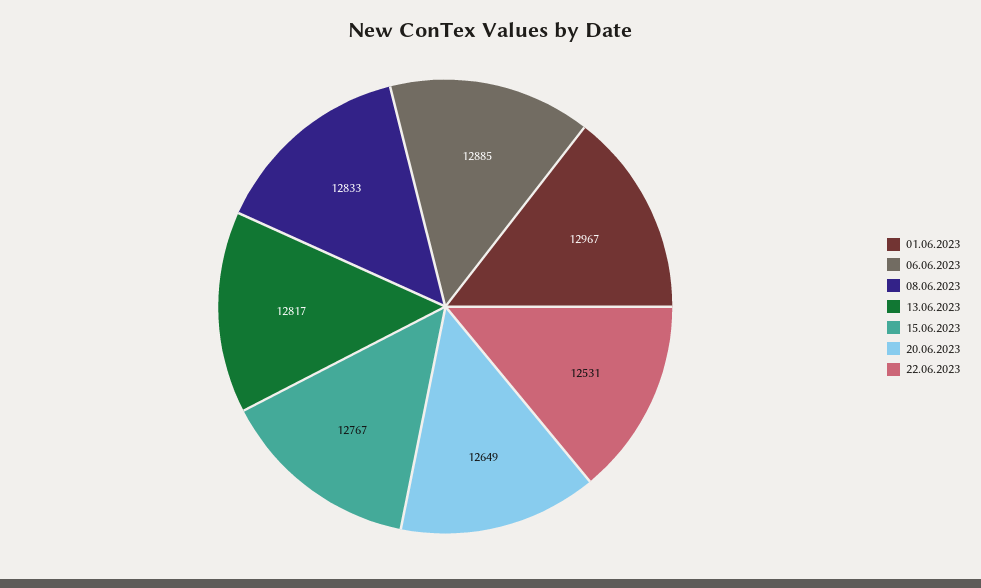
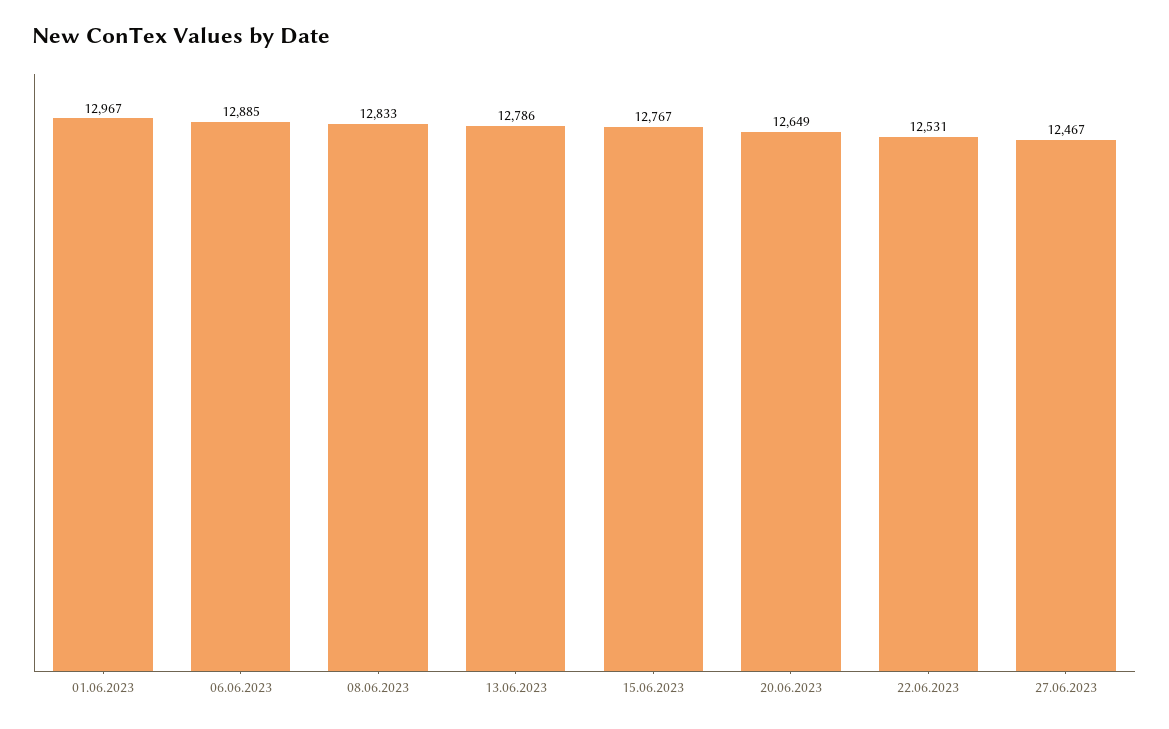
13.06.2023: 12817 -> 12786
27.06.2023: none -> 12467

